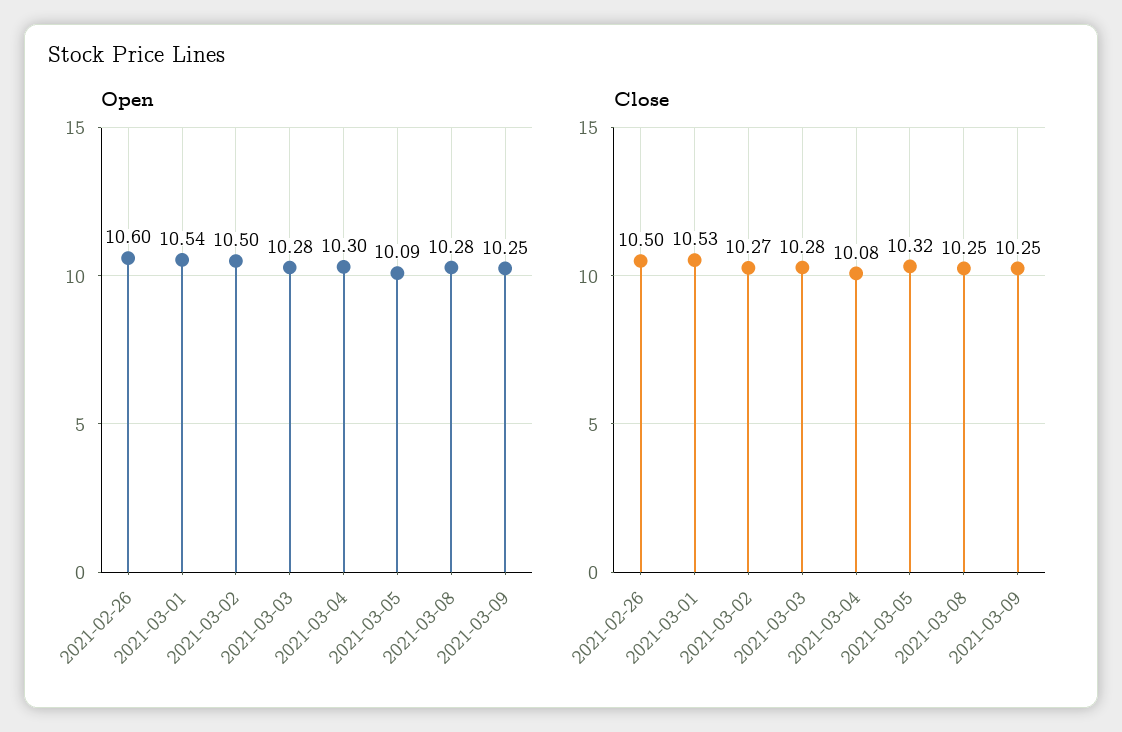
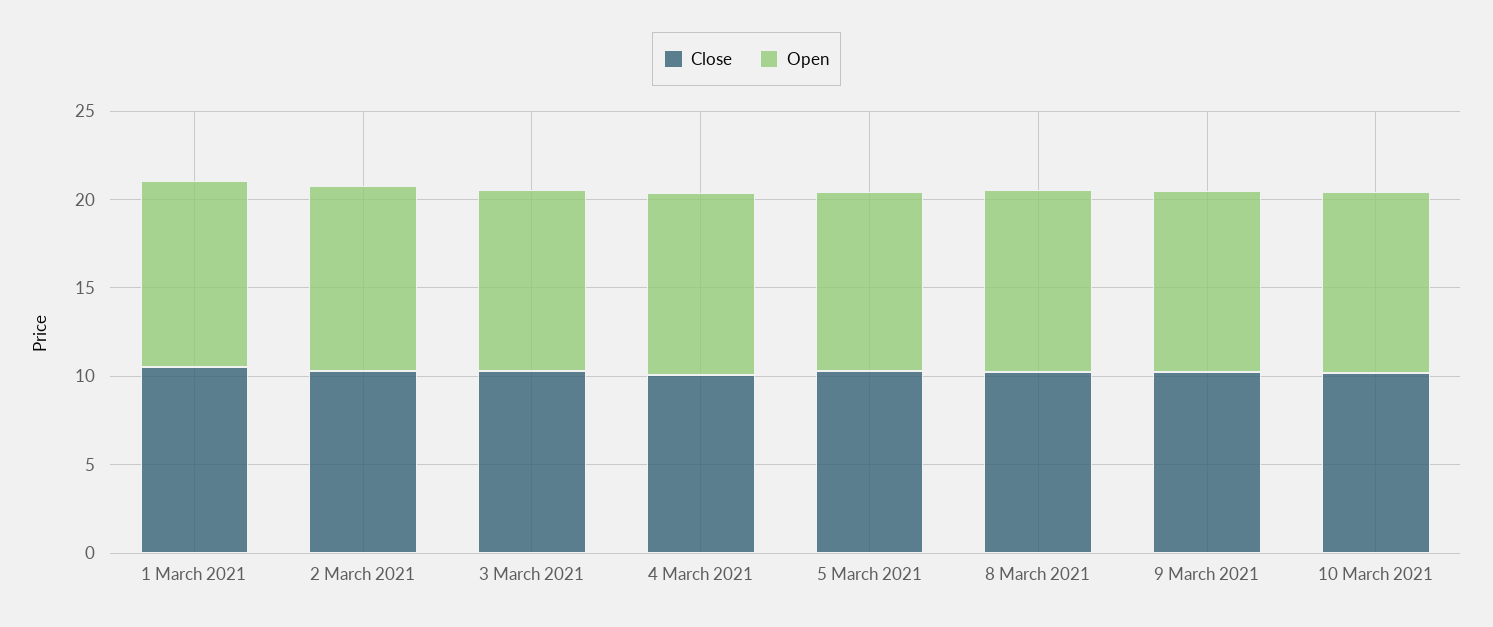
Open, 2021-02-26: 10.6 -> none
Close, 2021-02-26: 10.5 -> none
Close, 10 March 2021: none -> 10
Open, 10 March 2021: none -> 10

